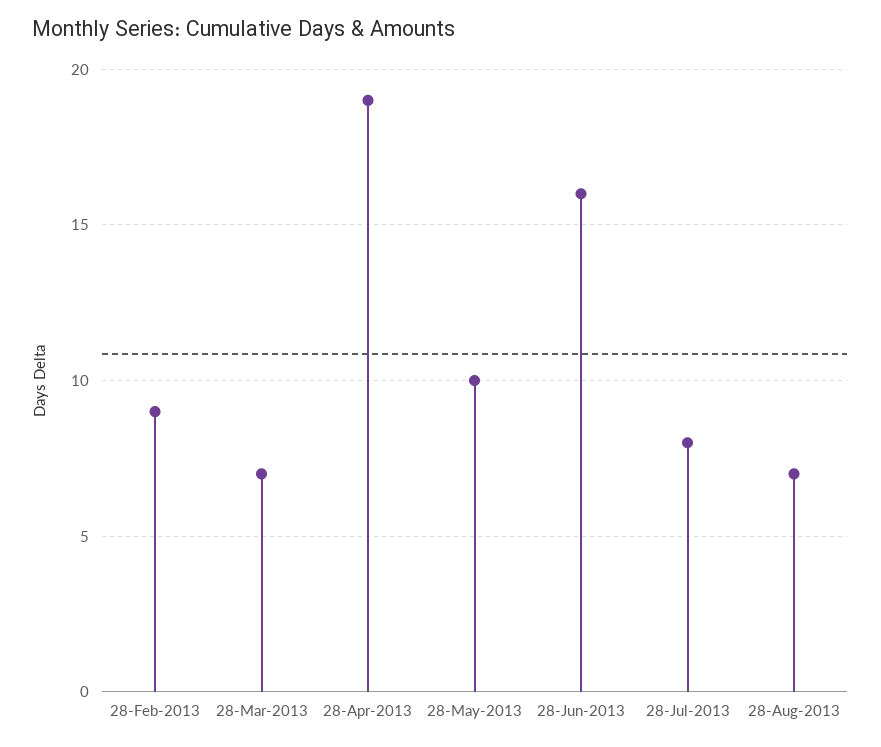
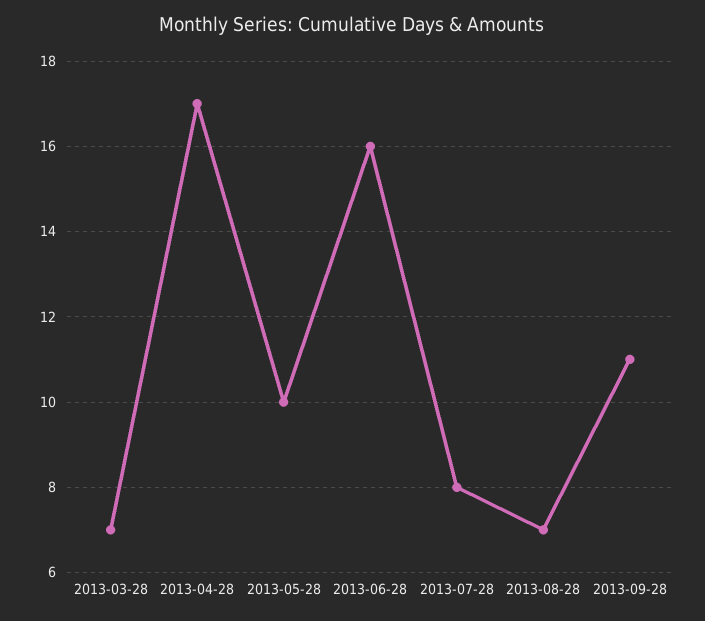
28-Feb-2013: 9 -> none
28-Apr-2013: 19 -> 17
2013-09-28: none -> 11

